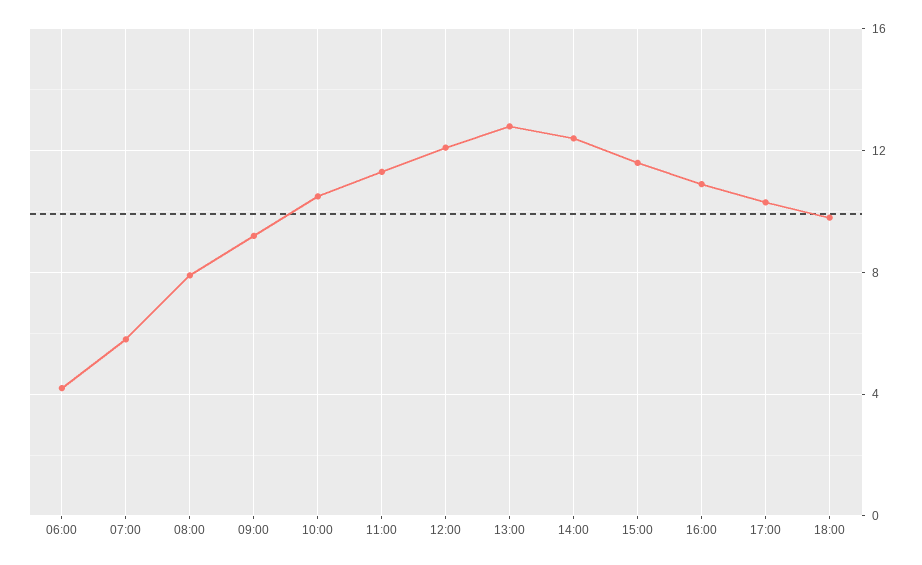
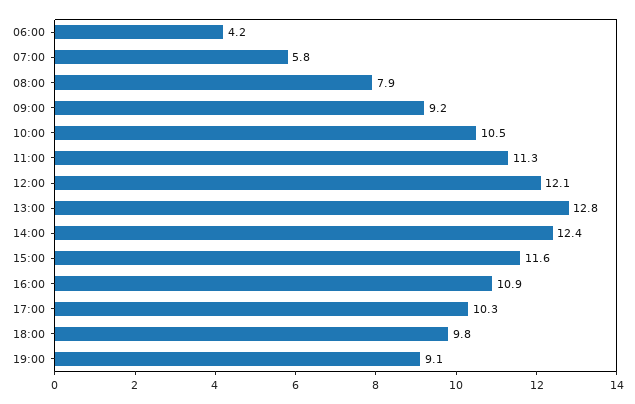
19:00: none -> 9.1

